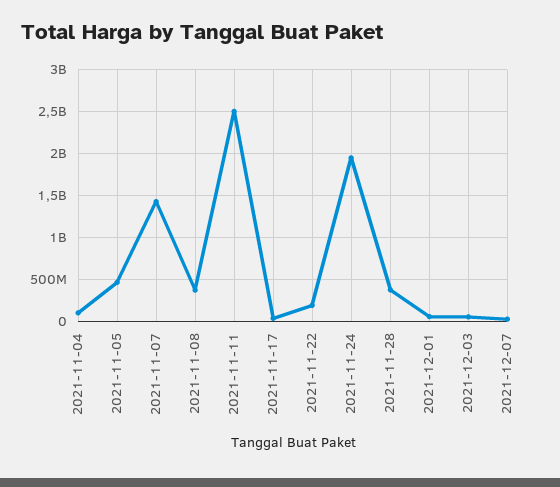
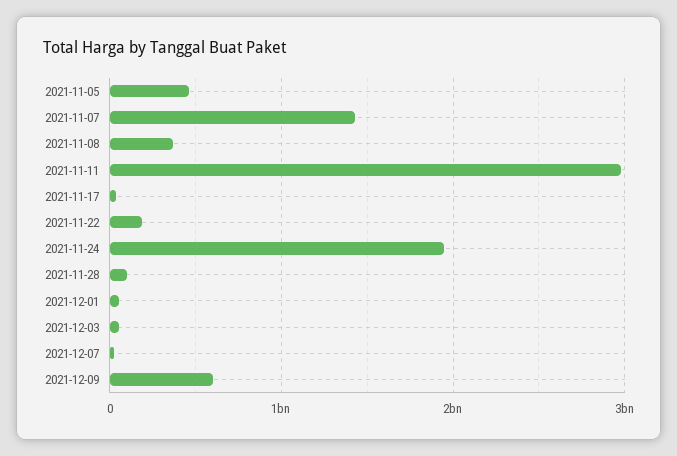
2021-11-04: 100000000 -> none
2021-11-11: 2500000000 -> 3000000000
2021-11-28: 400000000 -> 100000000
2021-12-09: none -> 600000000

